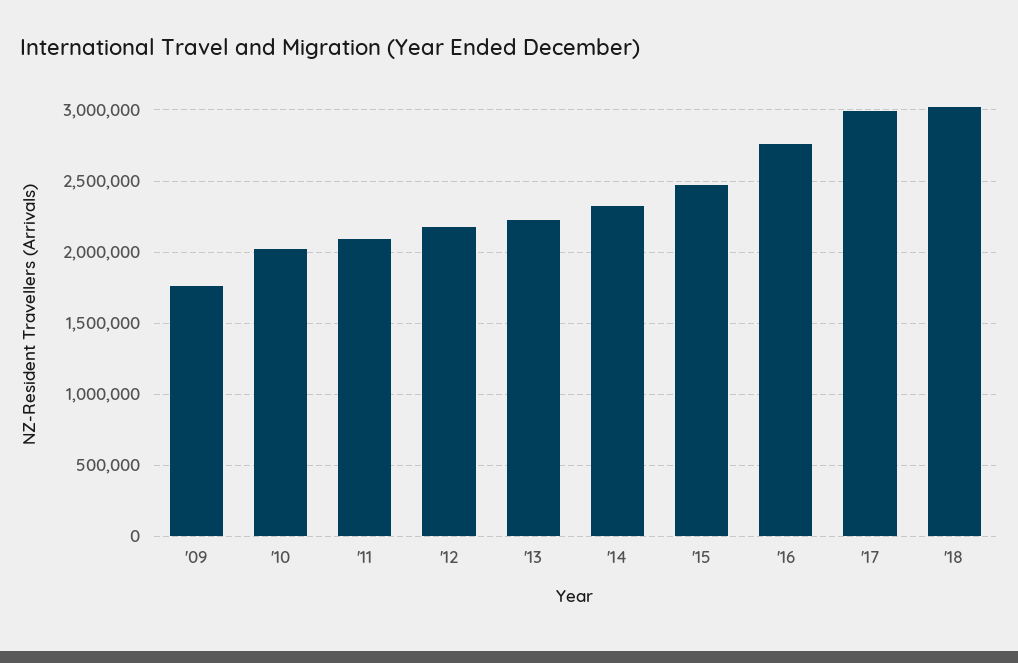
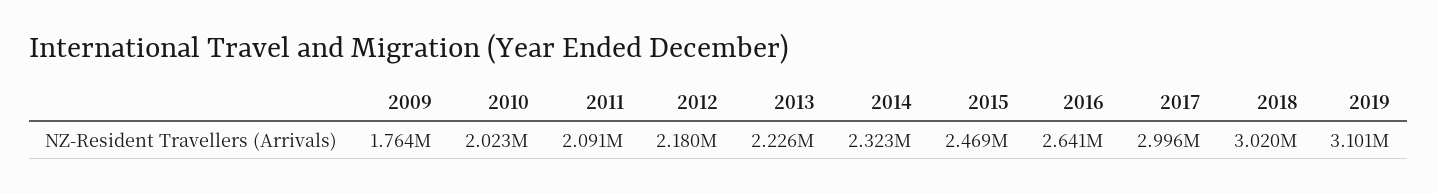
'16: 2750000 -> 2641000
2019: none -> 3101000

